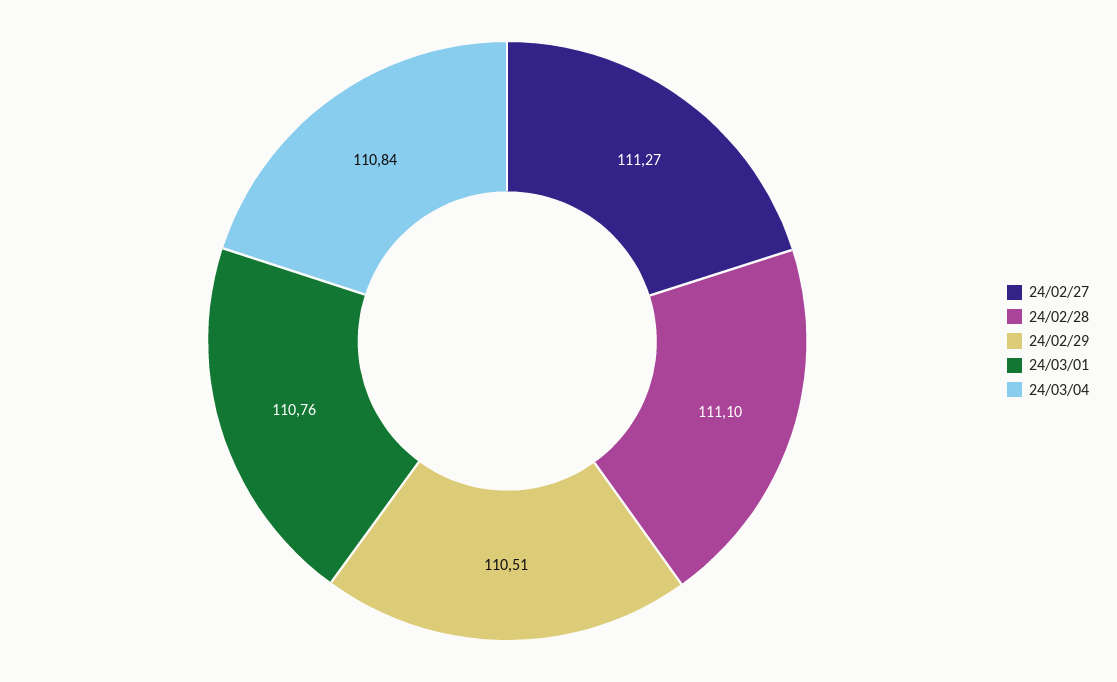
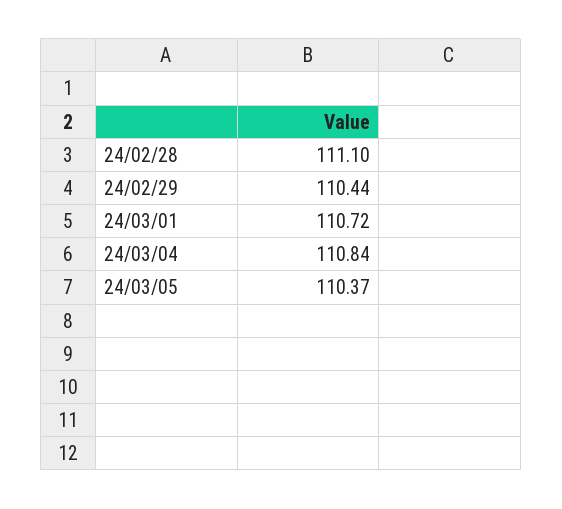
24/02/27: 111.27 -> none
24/02/29: 110.51 -> 110.44
24/03/01: 110.76 -> 110.72
24/03/05: none -> 110.37

